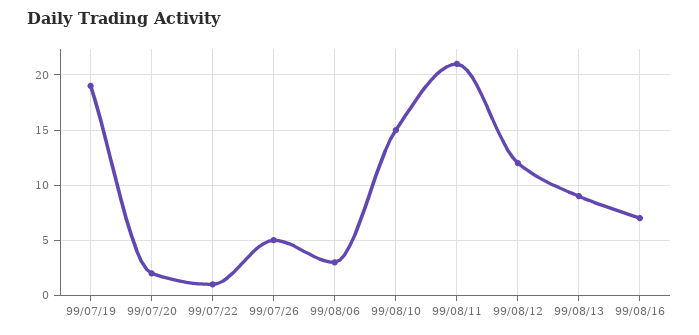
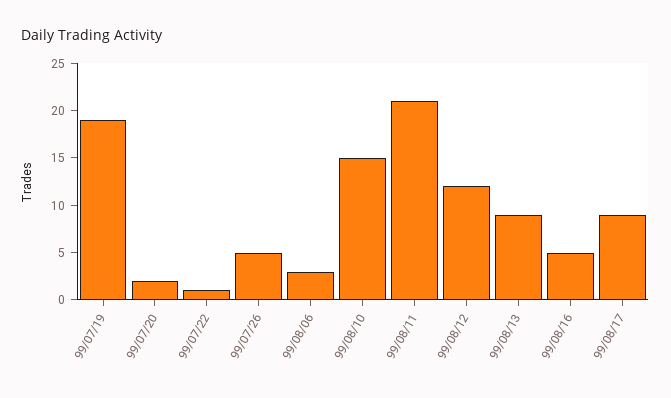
99/08/16: 7 -> 5
99/08/17: none -> 9

